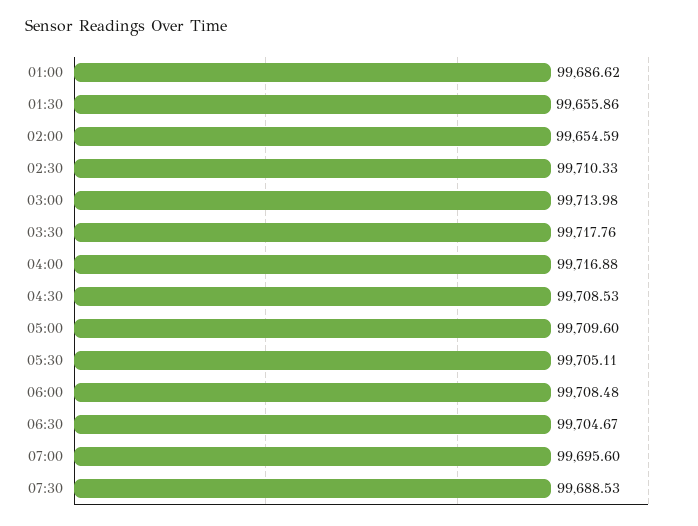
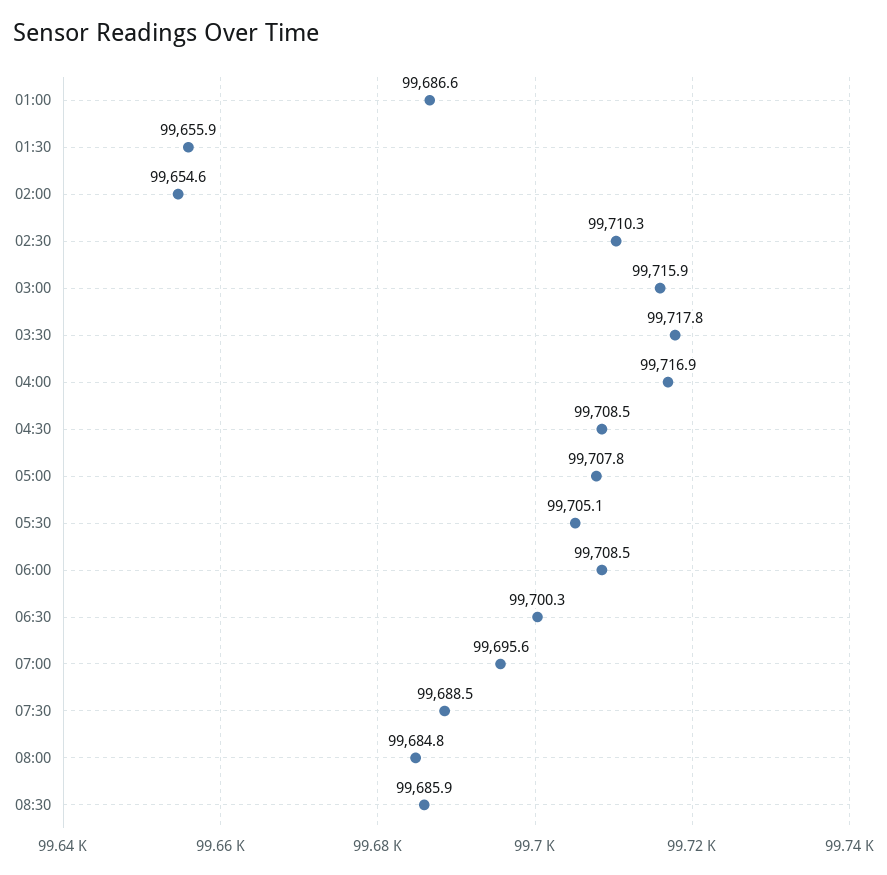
03:00: 99713.98 -> 99715.9
05:00: 99709.6 -> 99707.8
06:30: 99704.67 -> 99700.3
08:00: none -> 99684.8
08:30: none -> 99685.9

